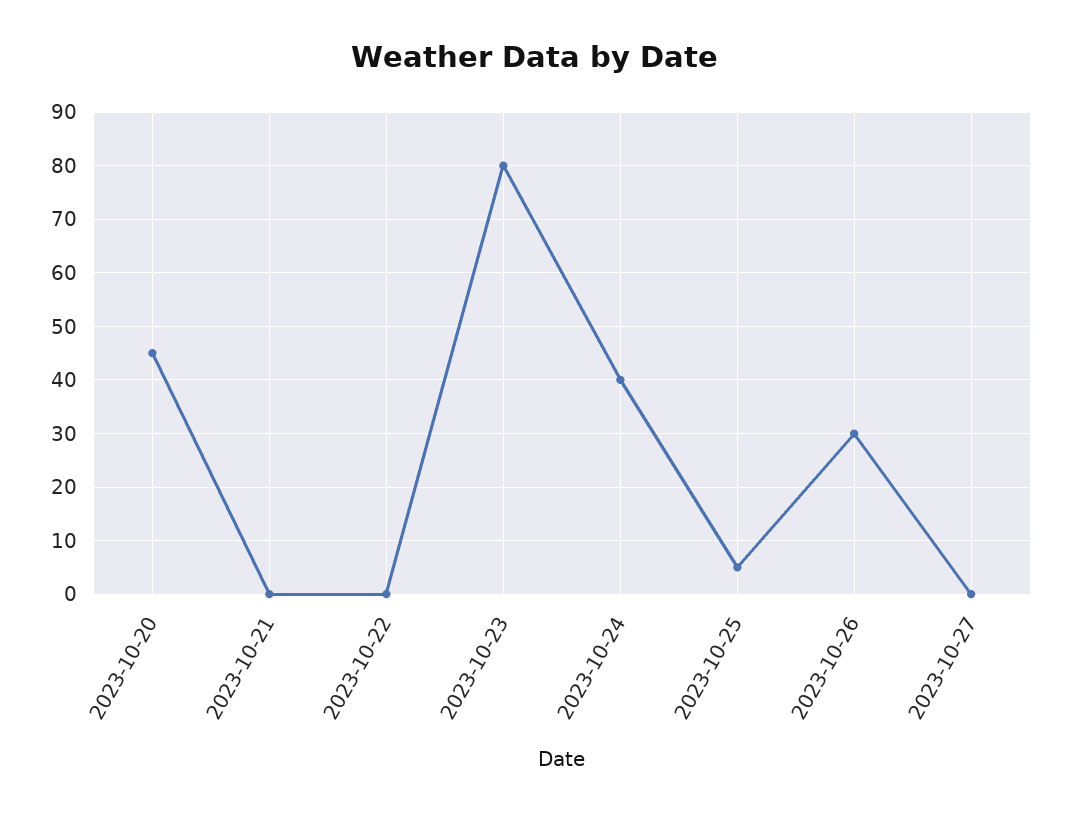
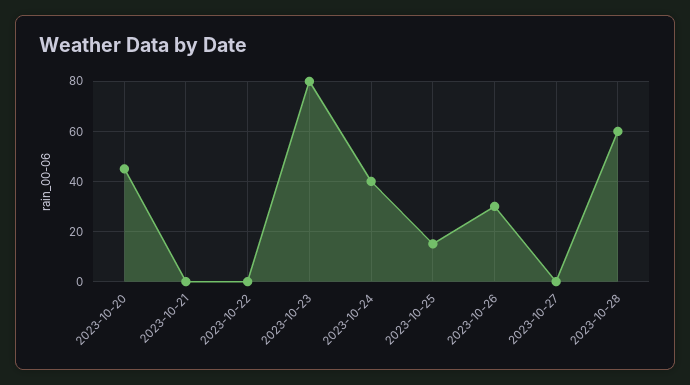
2023-10-25: 5 -> 15
2023-10-28: none -> 60

